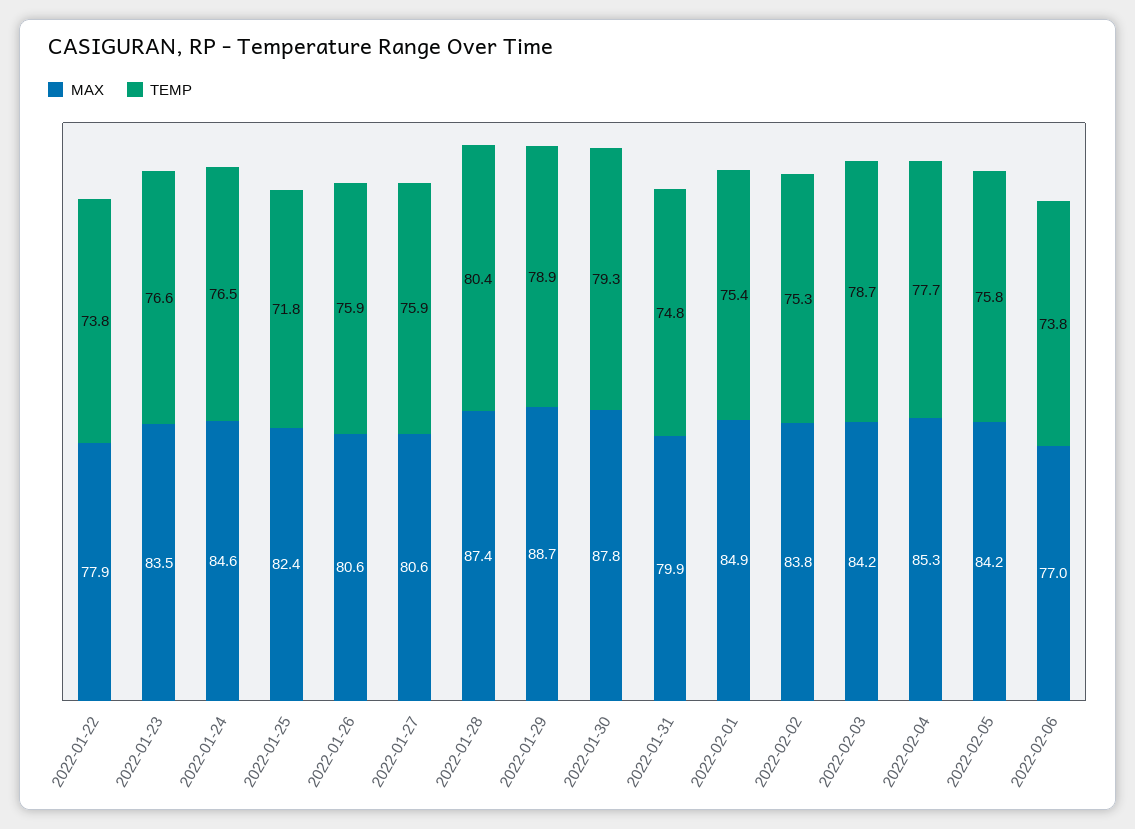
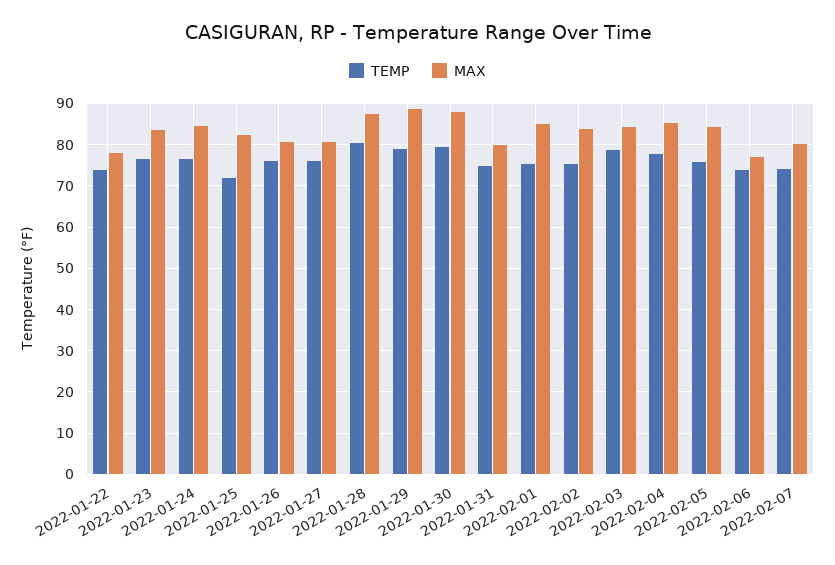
TEMP, 2022-02-07: none -> 74
MAX, 2022-02-07: none -> 80

